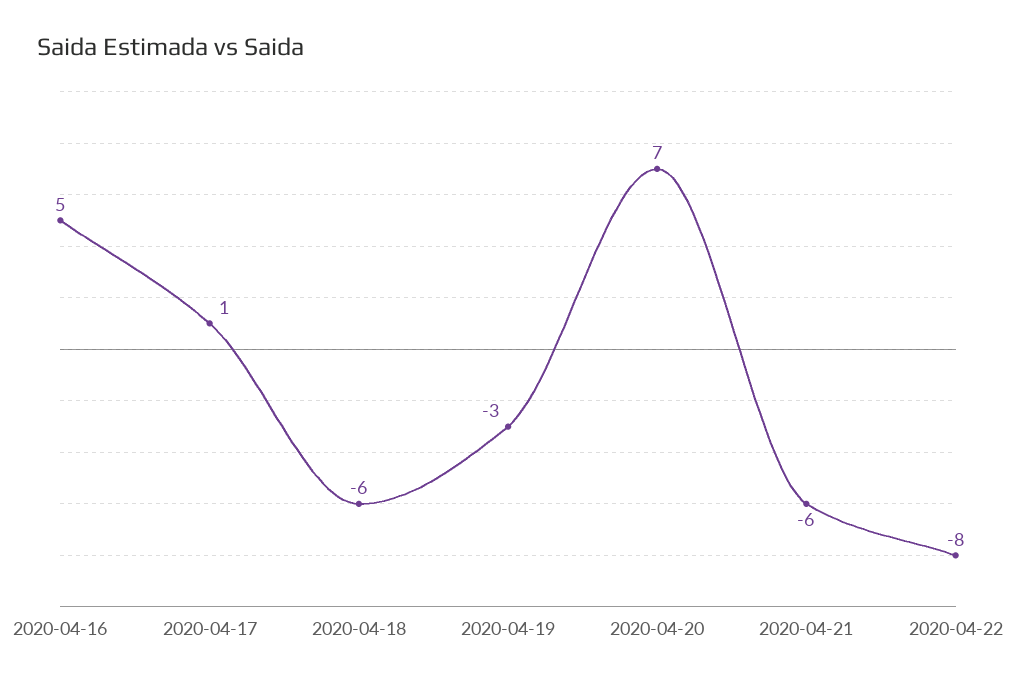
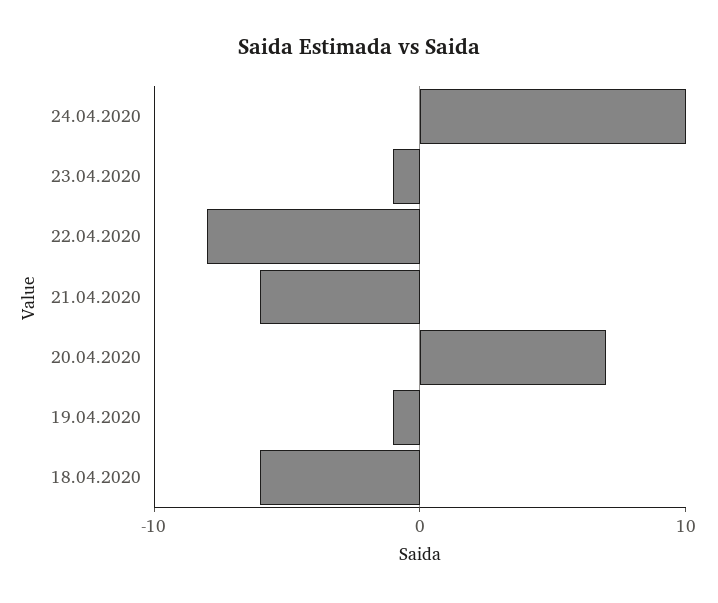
2020-04-16: 5 -> none
2020-04-17: 1 -> none
2020-04-19: -3 -> -1
24.04.2020: none -> 10
23.04.2020: none -> -1

